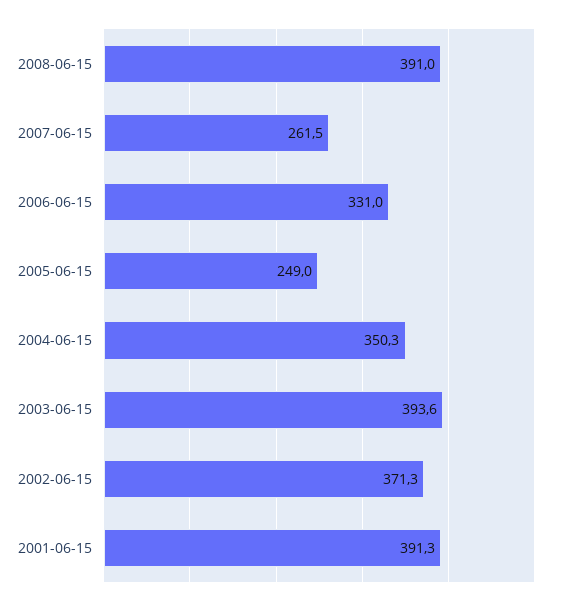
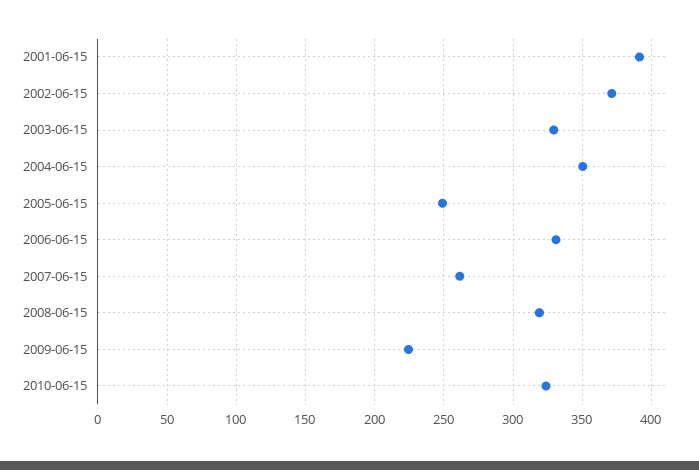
2008-06-15: 391 -> 320
2003-06-15: 393.6 -> 330
2009-06-15: none -> 225
2010-06-15: none -> 325

